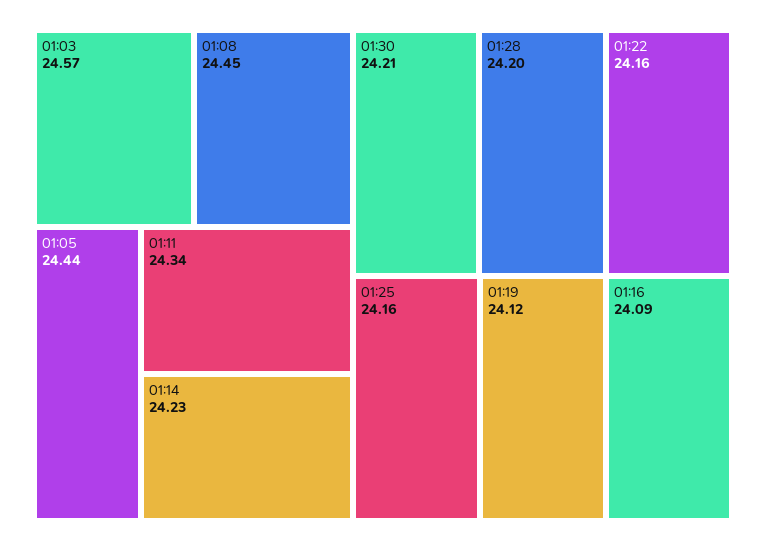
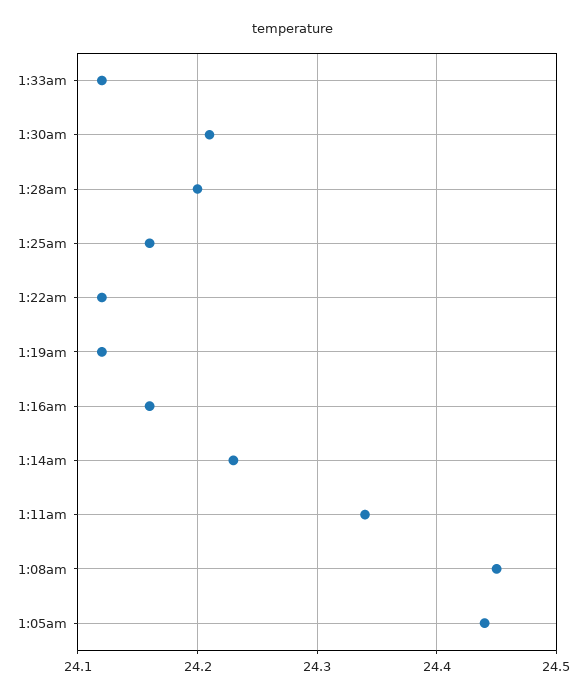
01:03: 24.57 -> none
01:22: 24.16 -> 24.12
01:16: 24.09 -> 24.16
1:33am: none -> 24.12

